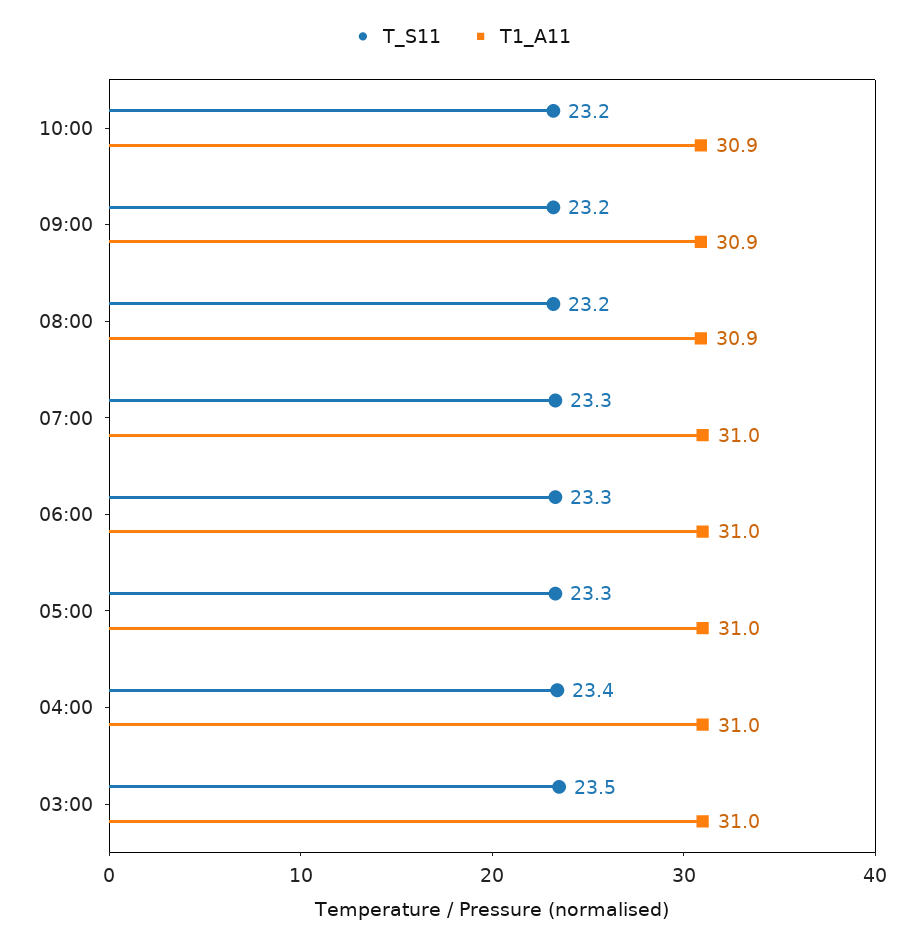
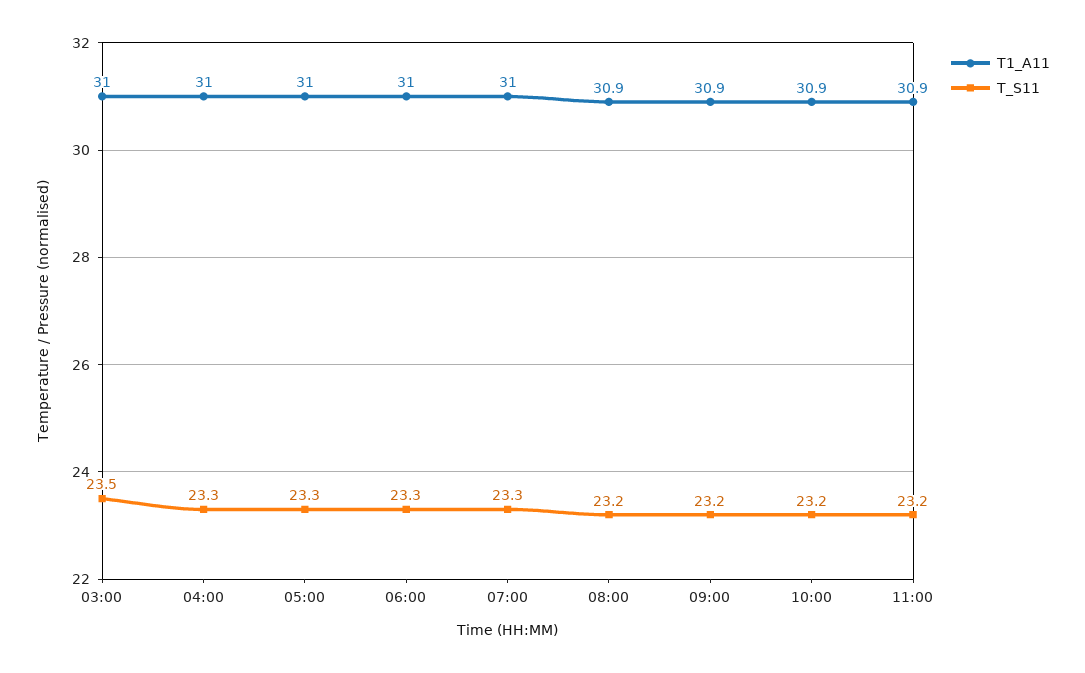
T_S11, 04:00: 23.4 -> 23.3
T1_A11, 11:00: none -> 30.9
T_S11, 11:00: none -> 23.2

